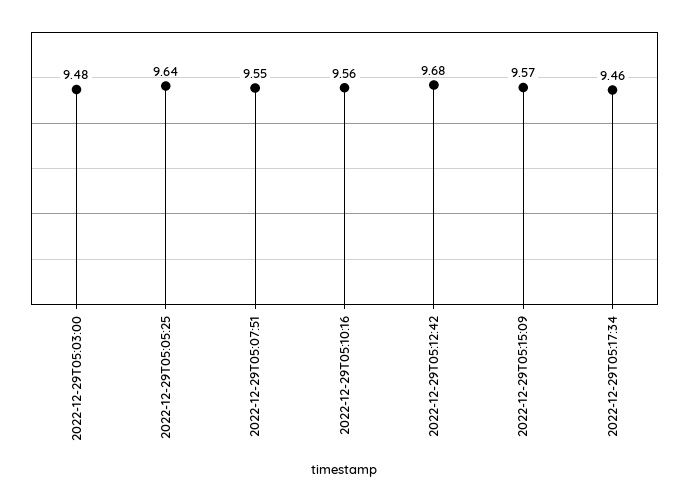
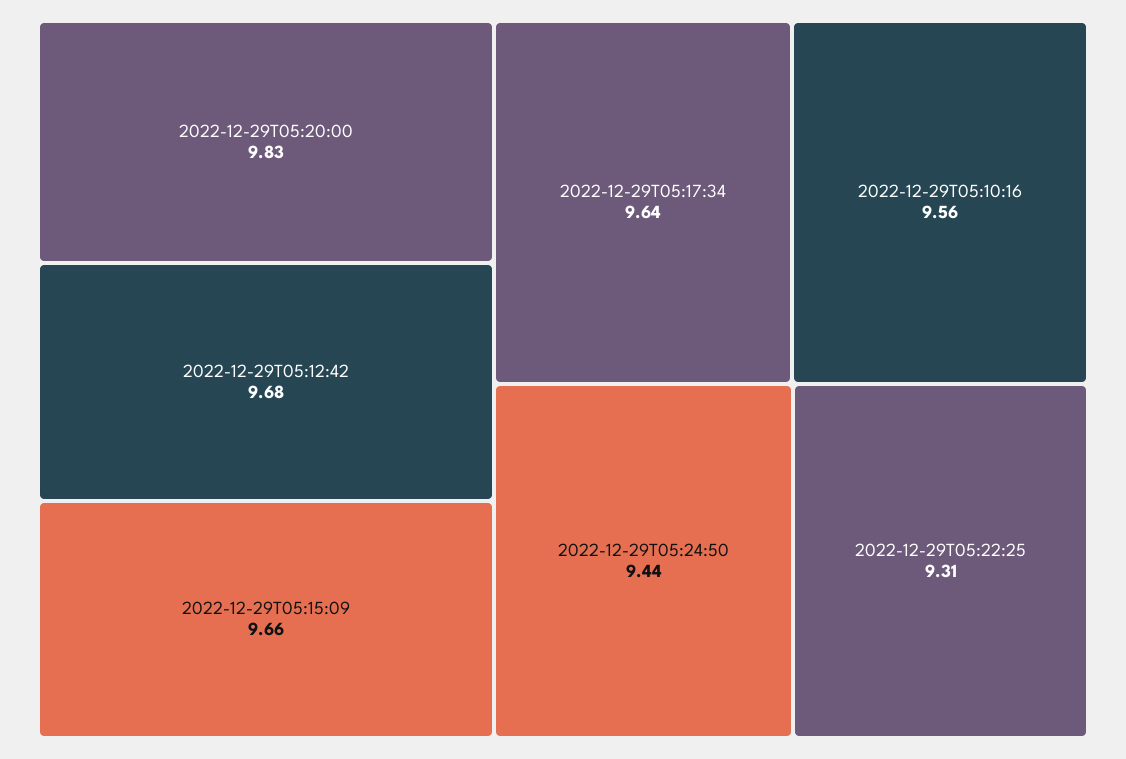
2022-12-29T05:03:00: 9.48 -> none
2022-12-29T05:05:25: 9.64 -> none
2022-12-29T05:07:51: 9.55 -> none
2022-12-29T05:15:09: 9.57 -> 9.66
2022-12-29T05:17:34: 9.46 -> 9.64
2022-12-29T05:20:00: none -> 9.83
2022-12-29T05:24:50: none -> 9.44
2022-12-29T05:22:25: none -> 9.31

